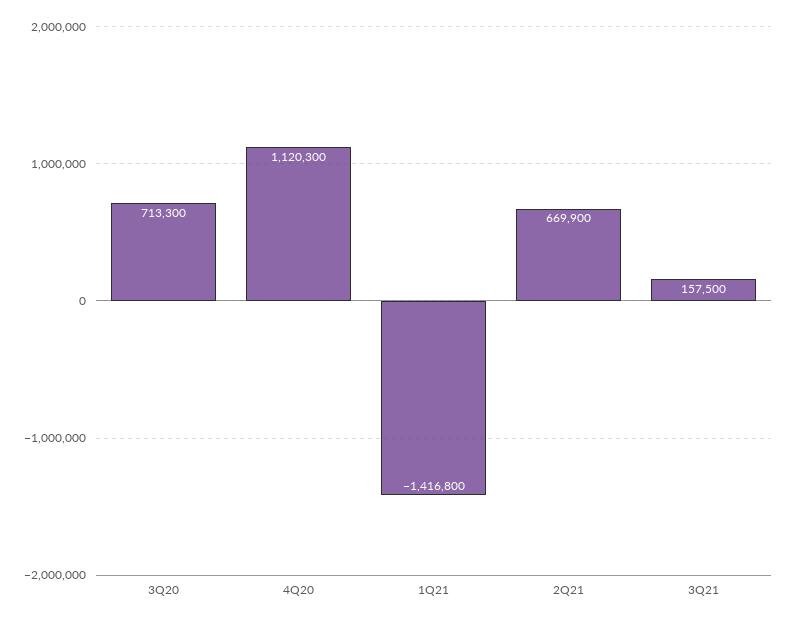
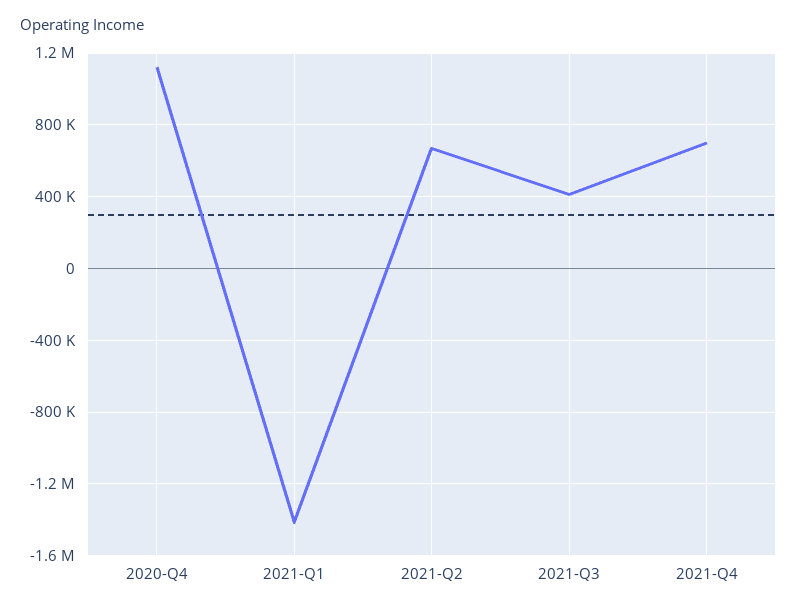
3Q20: 713300 -> none
3Q21: 157500 -> 400000
2021-Q4: none -> 700000

